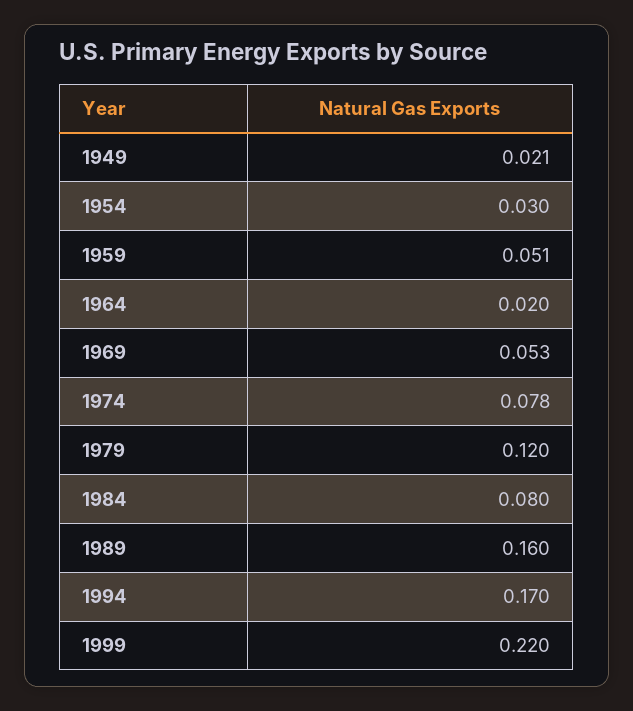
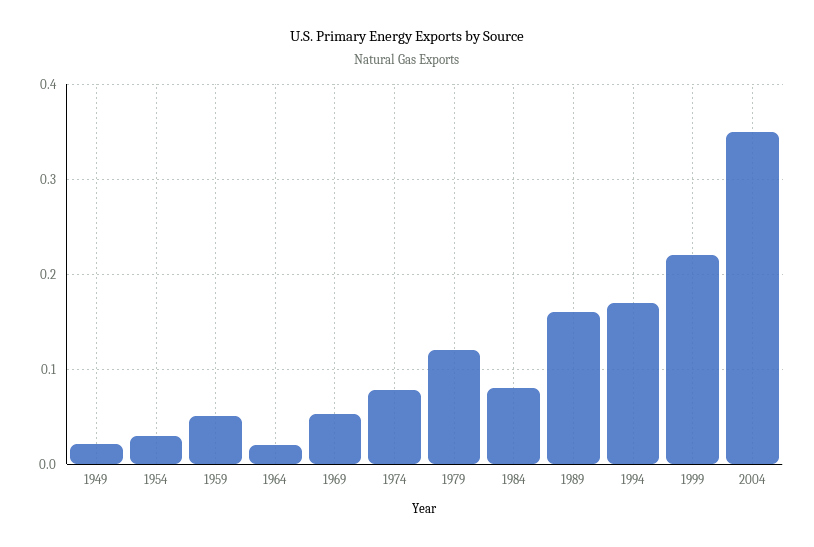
2004: none -> 0.35

